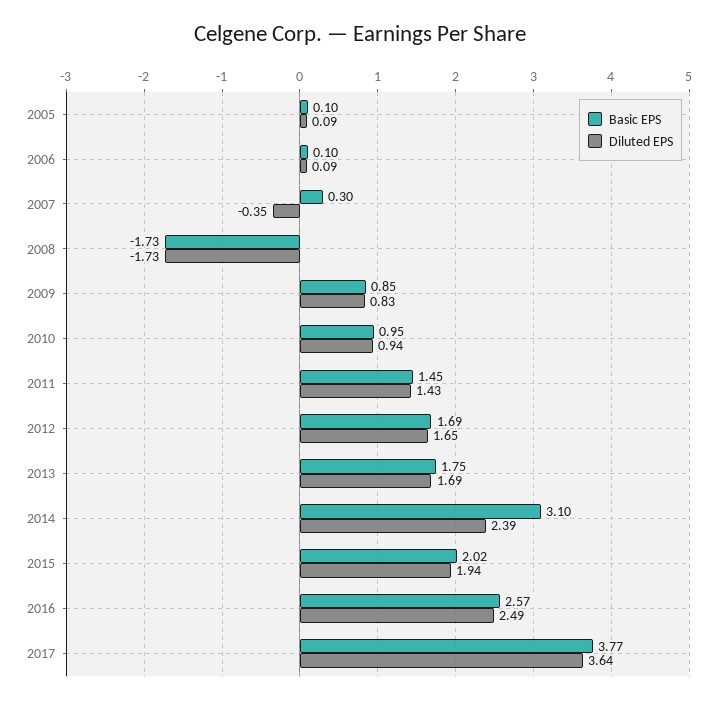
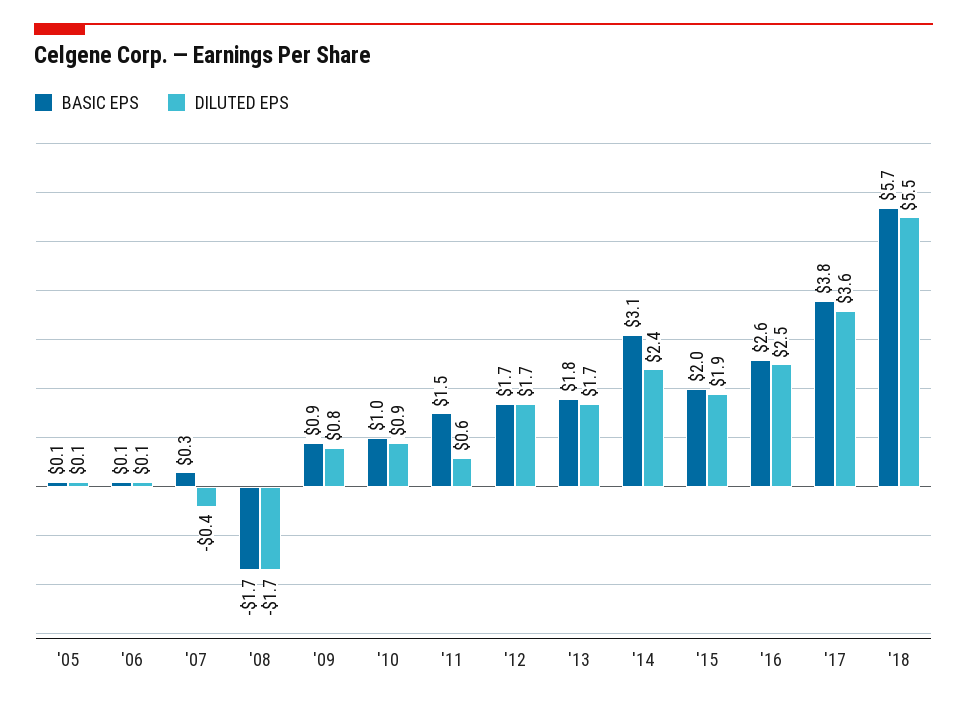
Diluted EPS, 2011: 1.43 -> 0.6
Basic EPS, '18: none -> 5.7
Diluted EPS, '18: none -> 5.5

